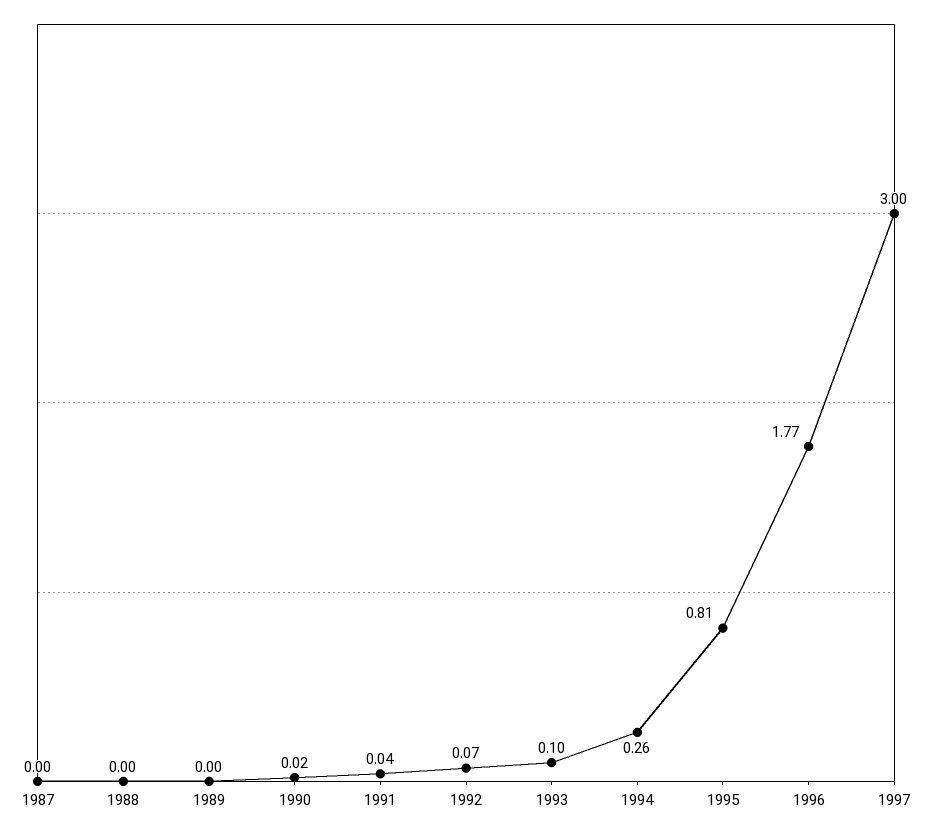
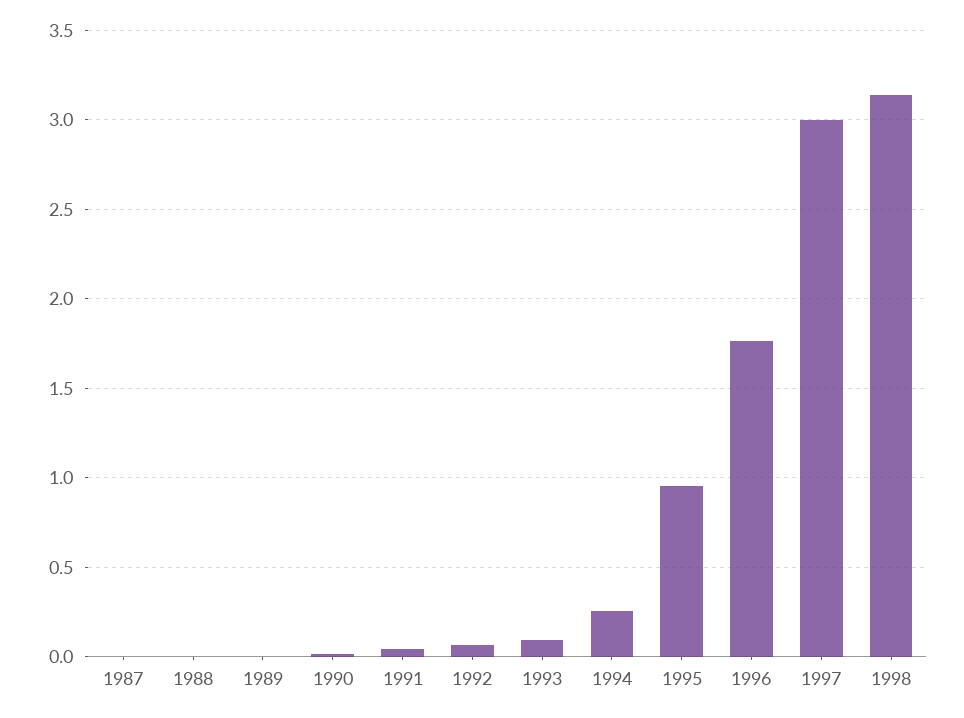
1995: 0.81 -> 0.95
1998: none -> 3.15

